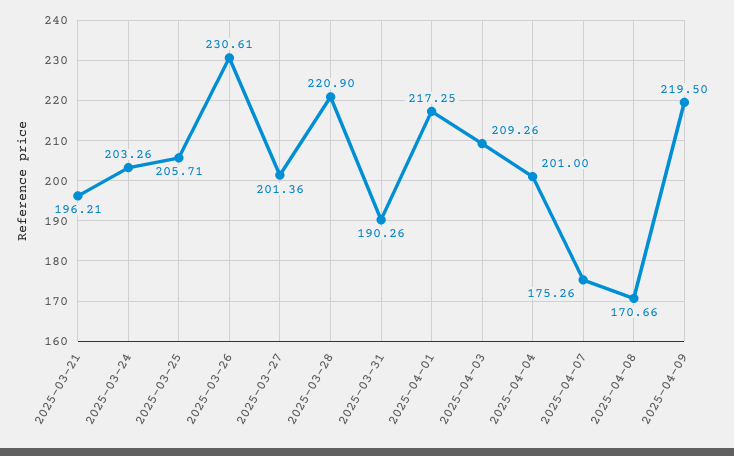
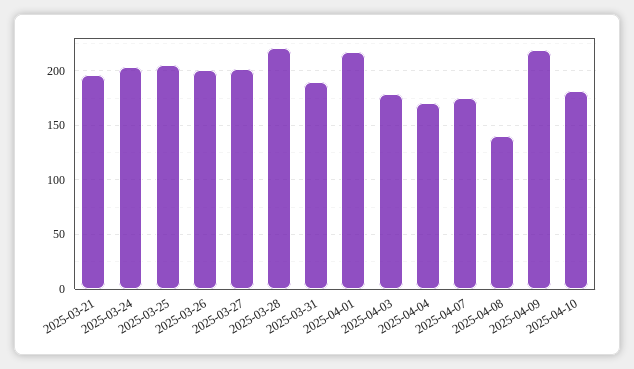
2025-03-26: 230.61 -> 200
2025-04-03: 209.26 -> 180
2025-04-04: 201 -> 170
2025-04-08: 170.66 -> 140
2025-04-10: none -> 180

